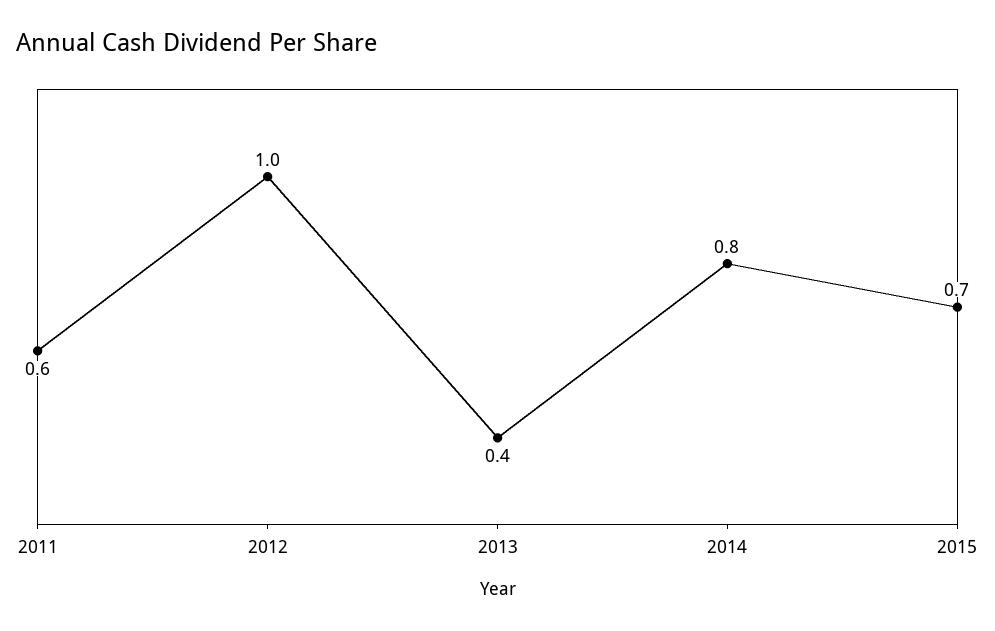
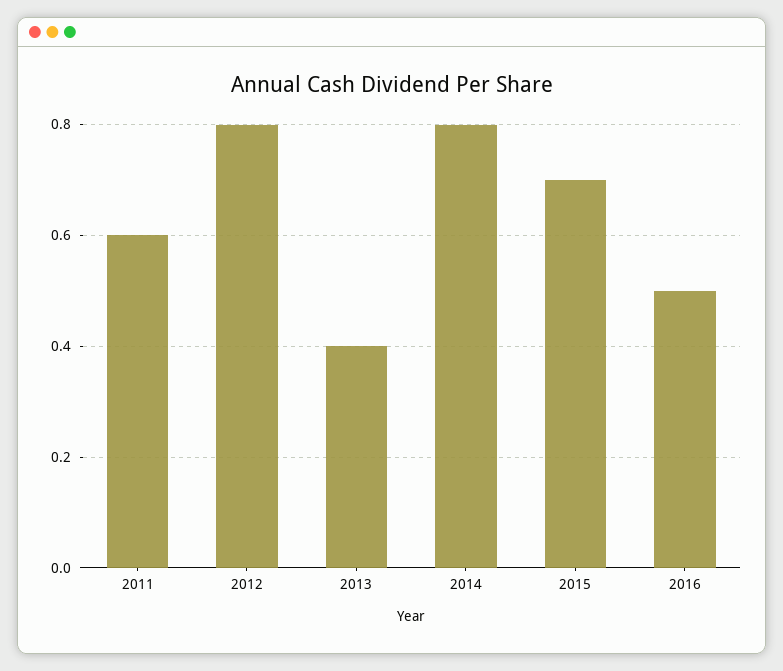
2012: 1 -> 0.8
2016: none -> 0.5

